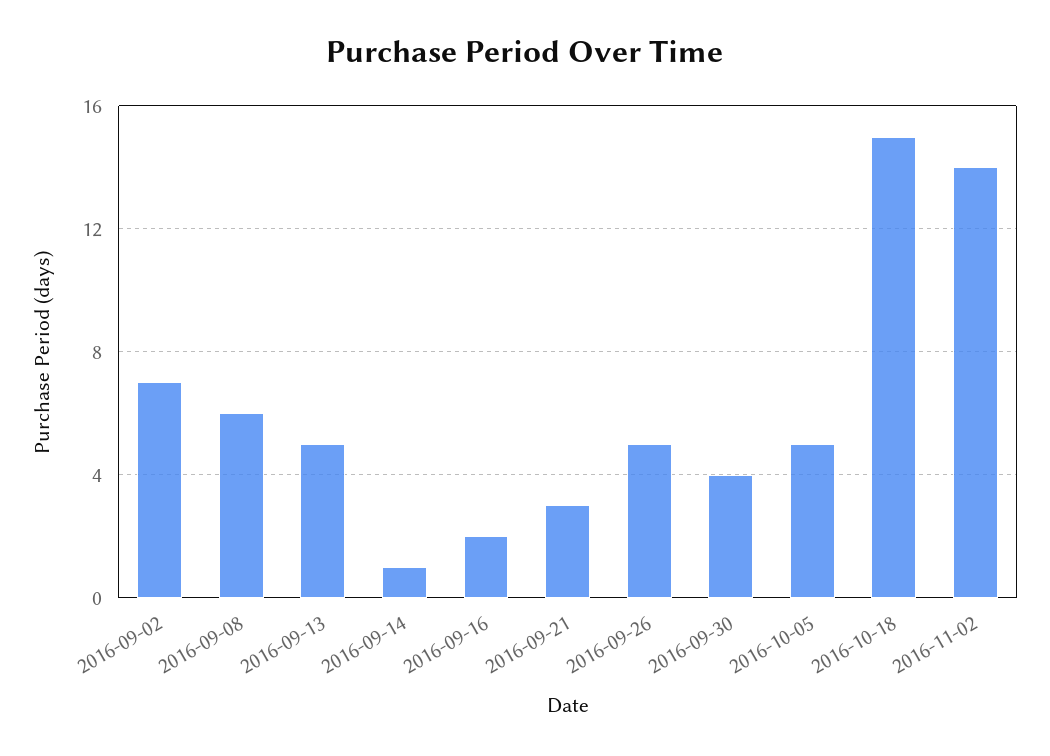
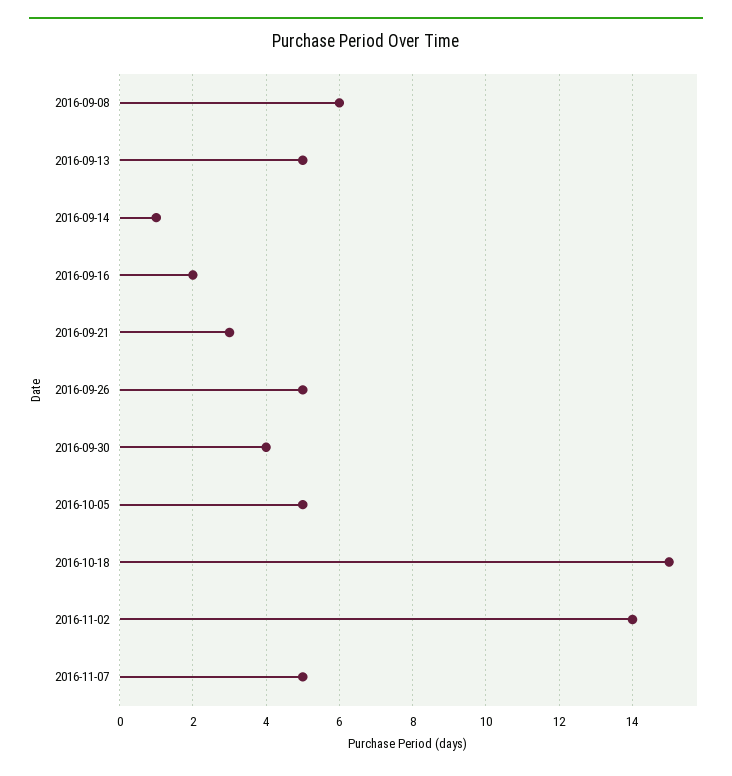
2016-09-02: 7 -> none
2016-11-07: none -> 5

